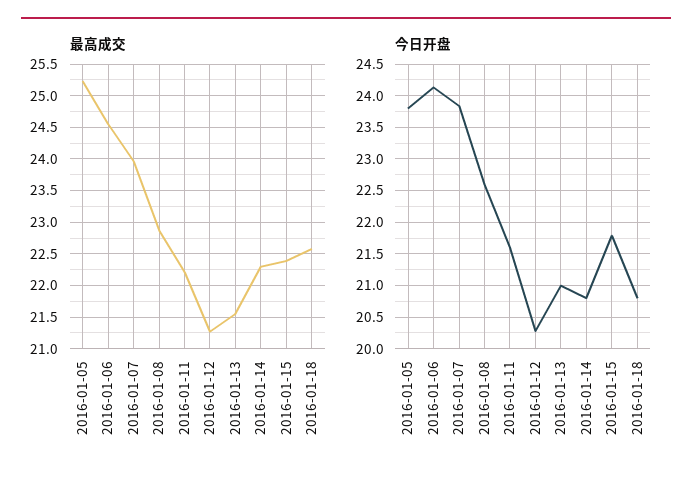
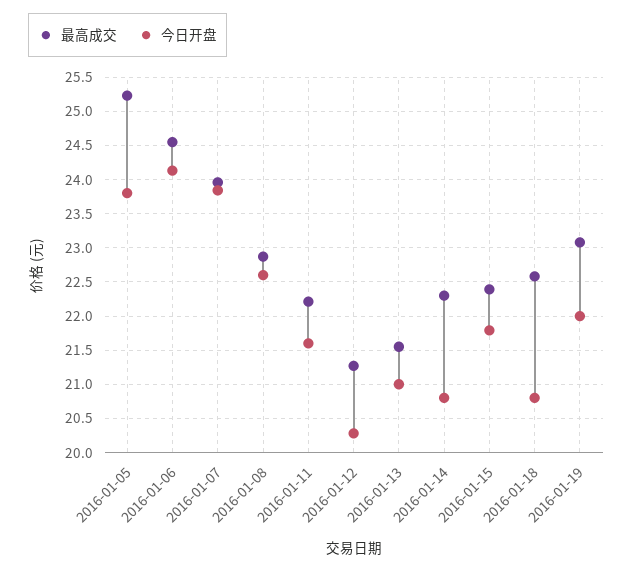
最高成交, 2016-01-19: none -> 23.1
今日开盘, 2016-01-19: none -> 22

